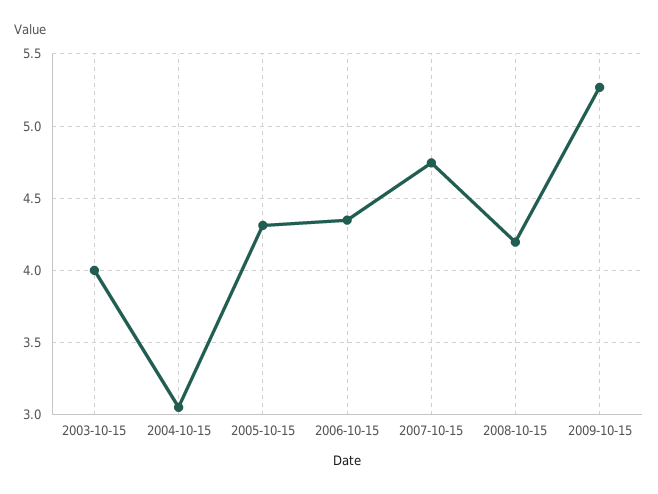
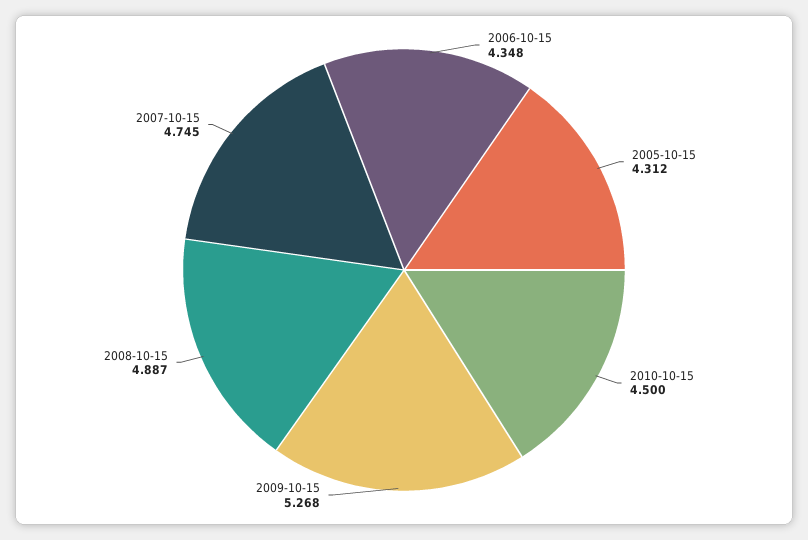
2003-10-15: 4 -> none
2004-10-15: 3.05 -> none
2008-10-15: 4.2 -> 4.887
2010-10-15: none -> 4.5

